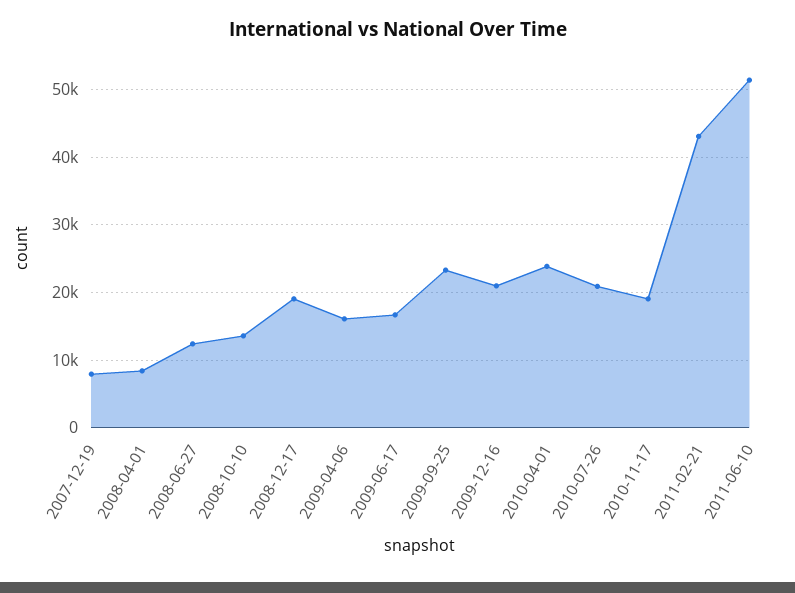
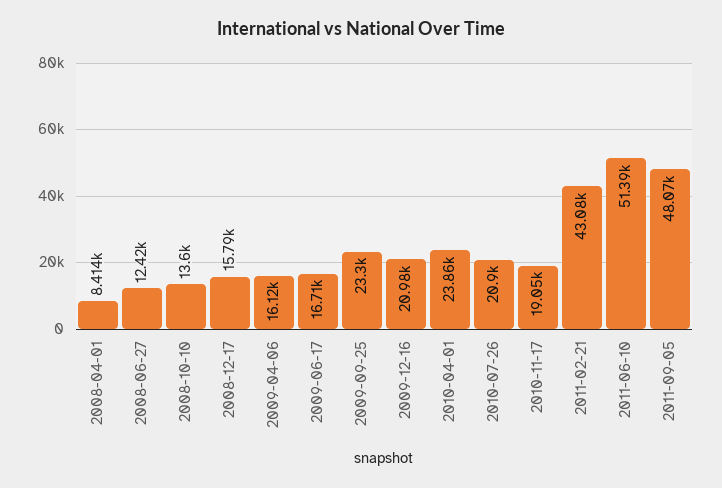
2007-12-19: 8000 -> none
2008-12-17: 19000 -> 15790
2011-09-05: none -> 48070

